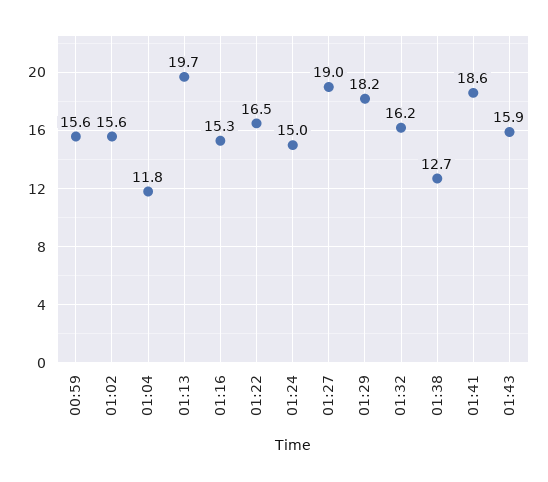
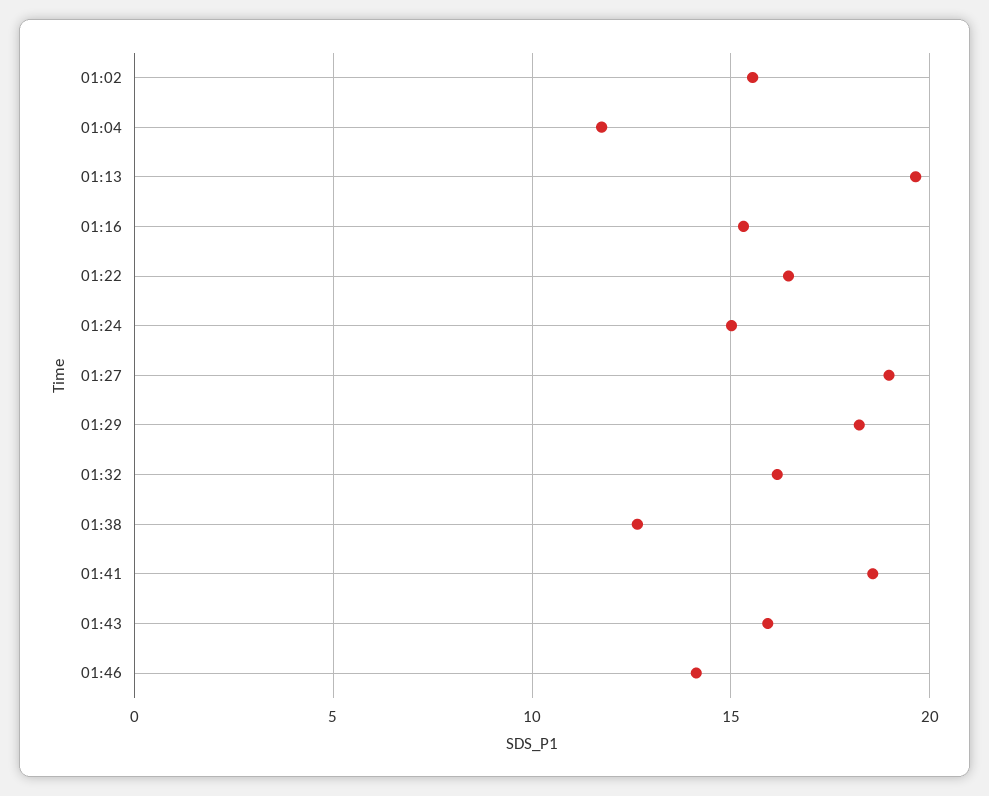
00:59: 15.6 -> none
01:46: none -> 14

